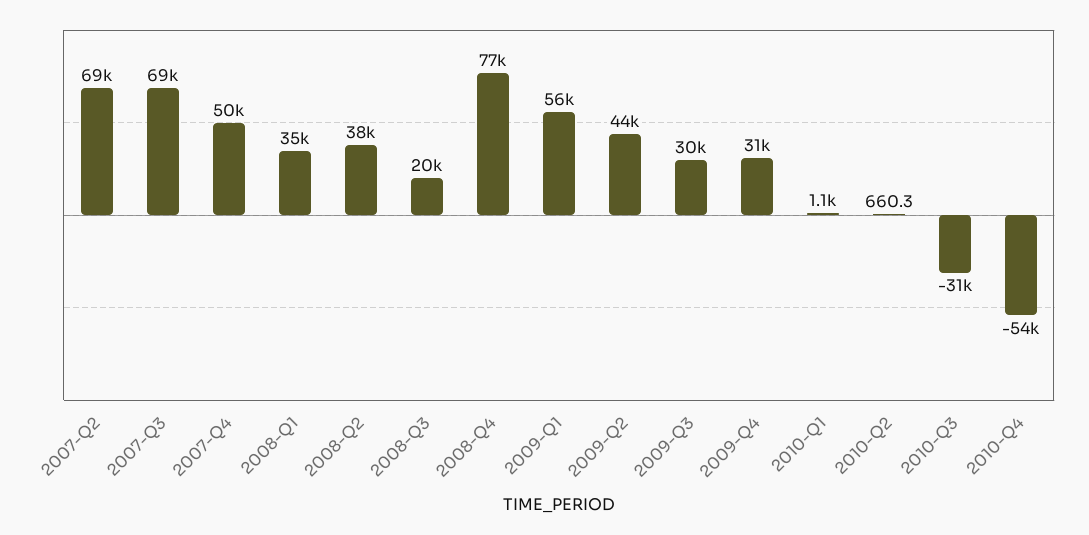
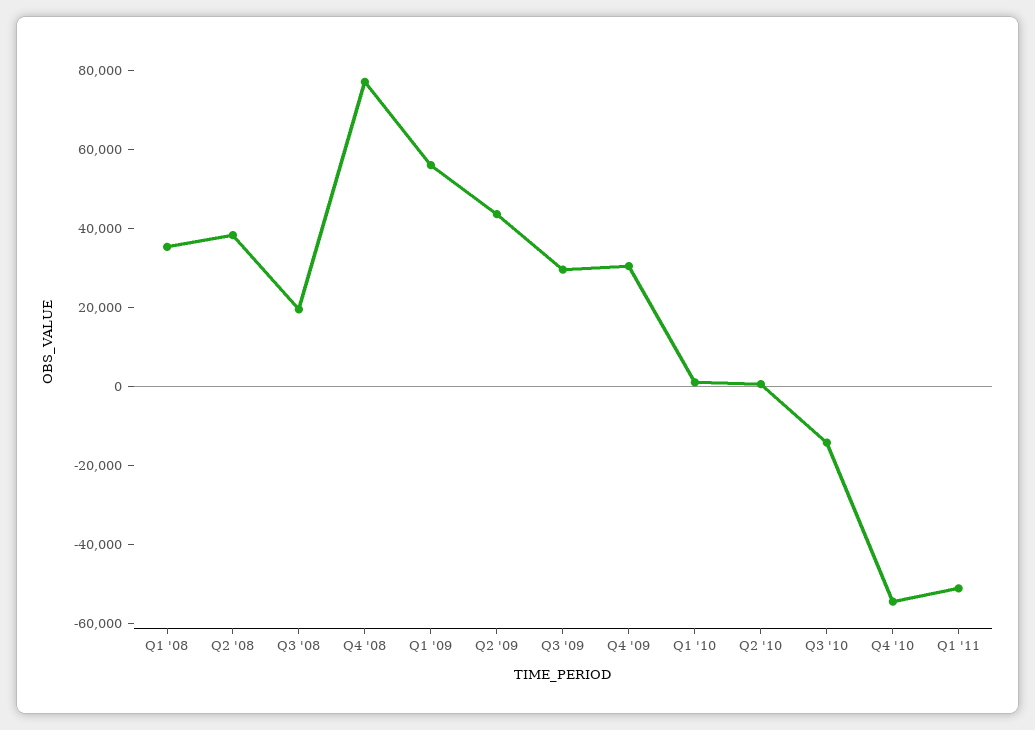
2007-Q2: 69000 -> none
2007-Q3: 69000 -> none
2007-Q4: 50000 -> none
2010-Q3: -31000 -> -15000
Q1 '11: none -> -50000

